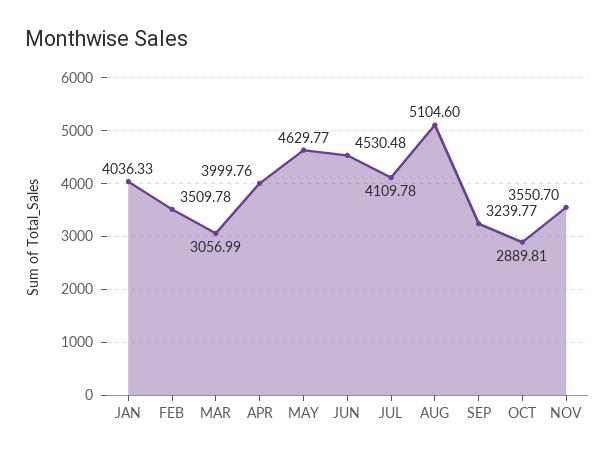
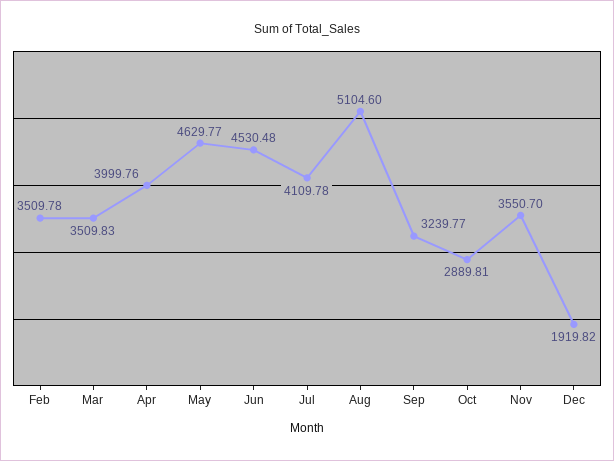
JAN: 4036.33 -> none
MAR: 3056.99 -> 3509.83
Dec: none -> 1919.82

